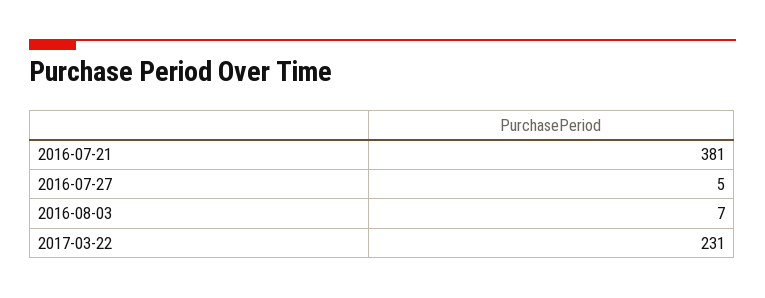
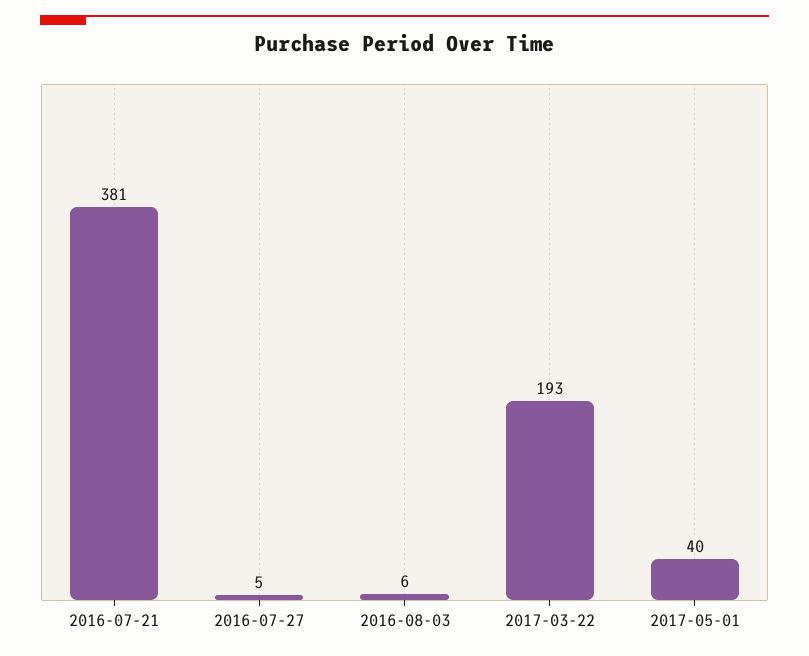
2016-08-03: 7 -> 6
2017-03-22: 231 -> 193
2017-05-01: none -> 40

